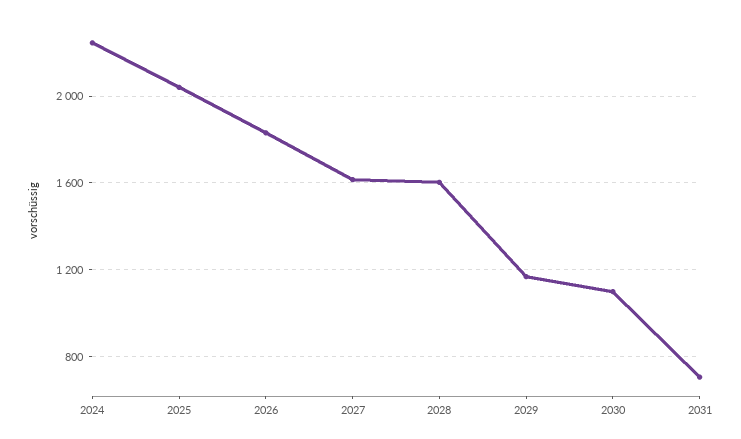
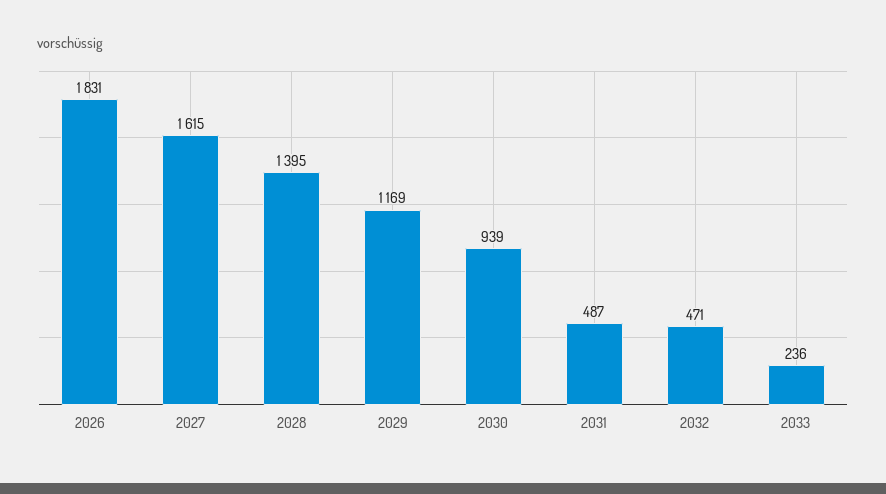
2024: 2250 -> none
2025: 2050 -> none
2028: 1600 -> 1395
2030: 1100 -> 939
2031: 700 -> 487
2032: none -> 471
2033: none -> 236

